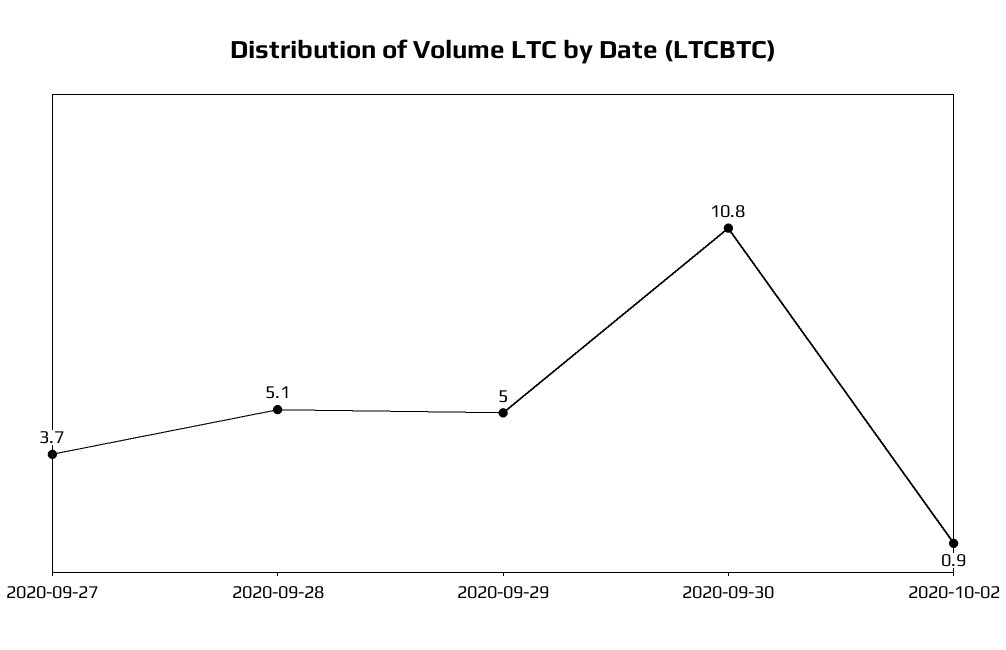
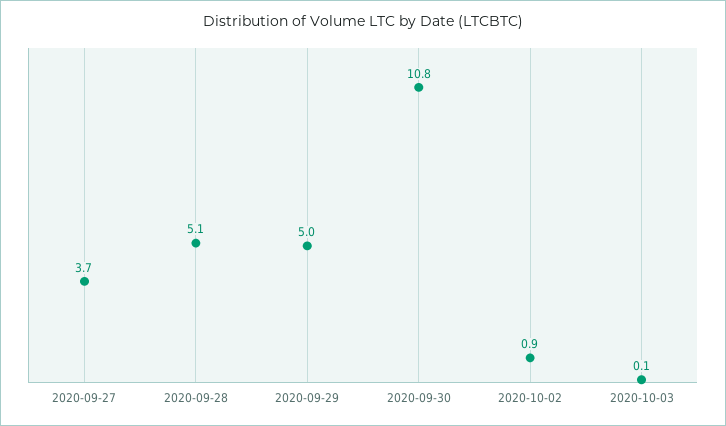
2020-10-03: none -> 0.1

